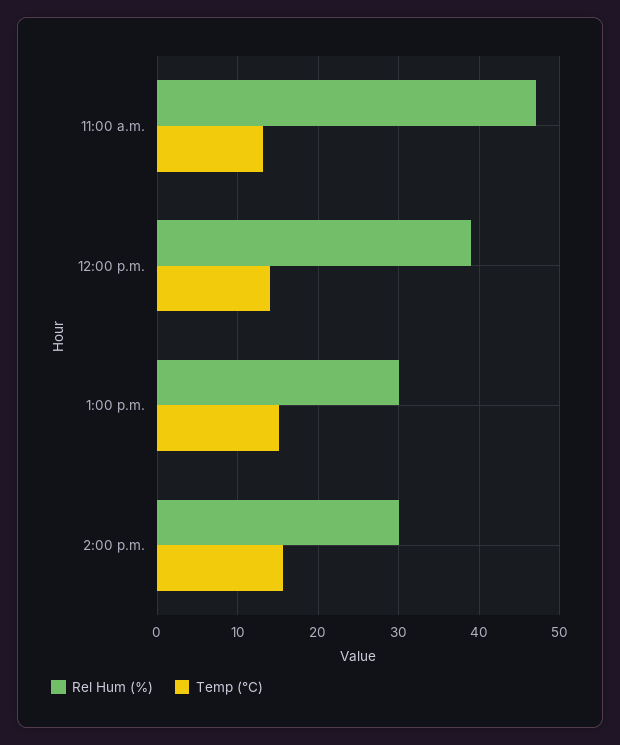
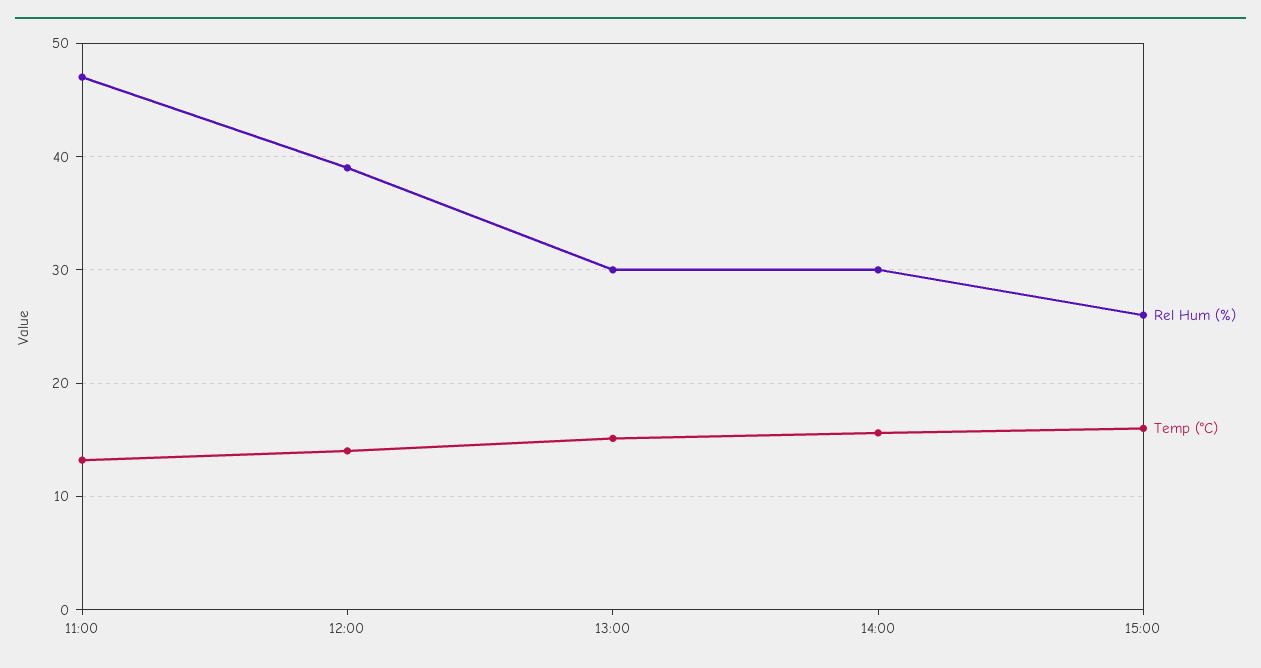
Rel Hum (%), 15:00: none -> 26
Temp (°C), 15:00: none -> 16

